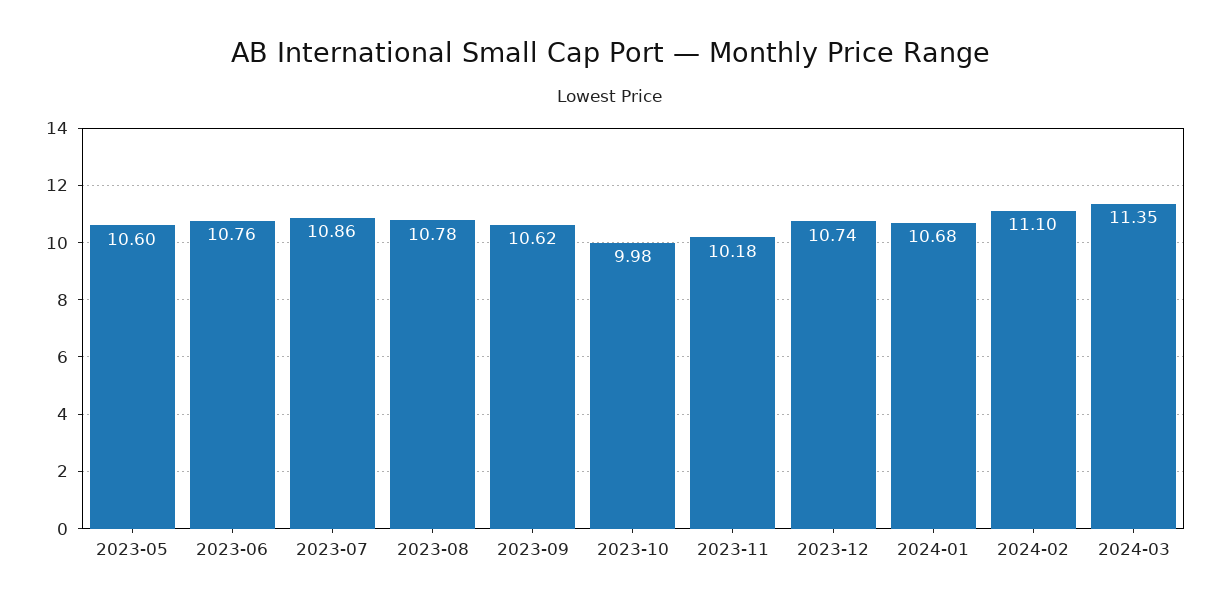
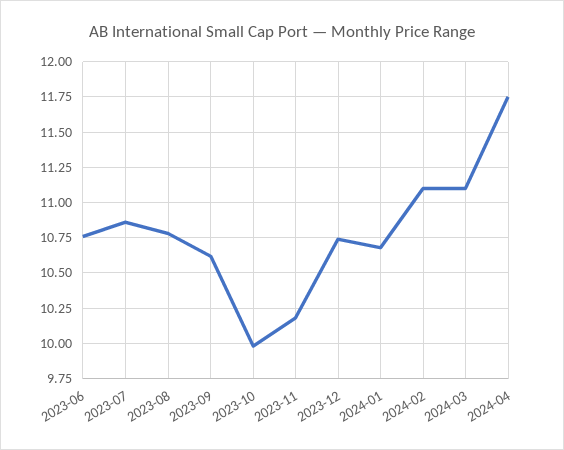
2023-05: 10.6 -> none
2024-03: 11.35 -> 11.1
2024-04: none -> 11.75

